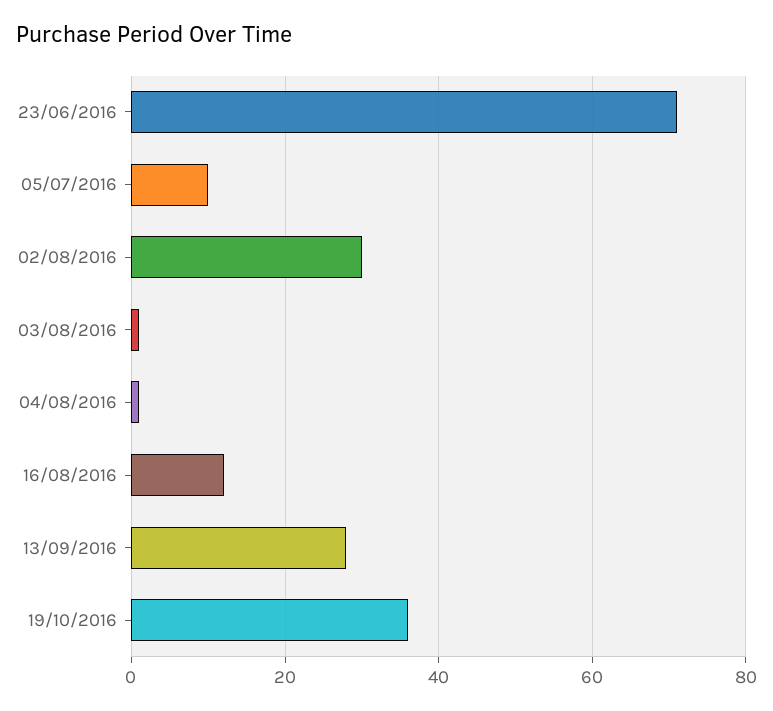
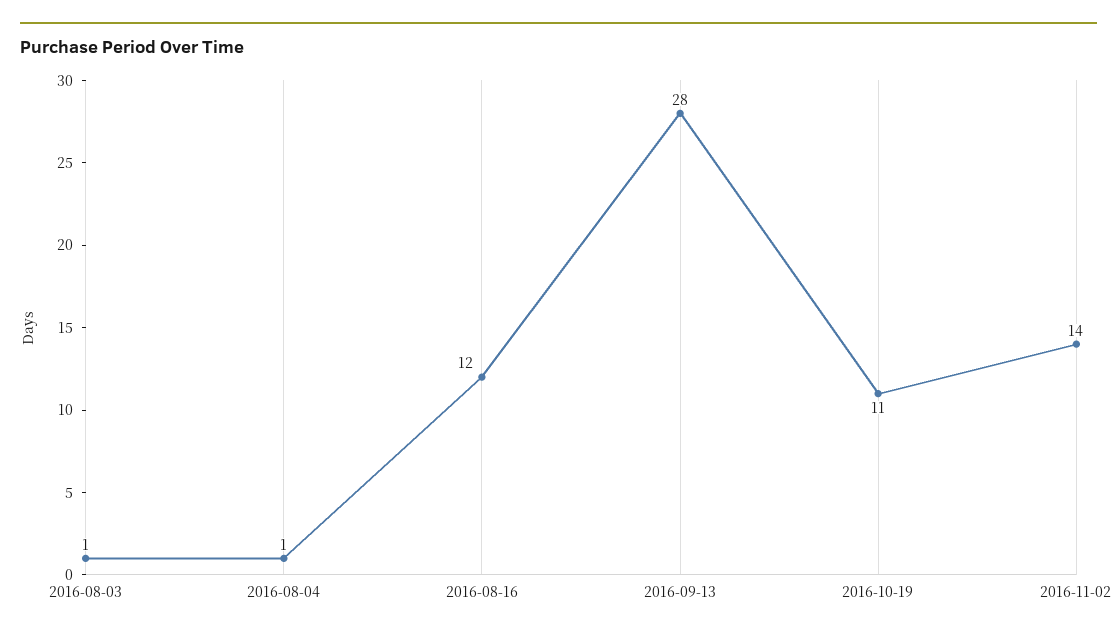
23/06/2016: 70 -> none
05/07/2016: 10 -> none
02/08/2016: 30 -> none
19/10/2016: 35 -> 11
2016-11-02: none -> 14

